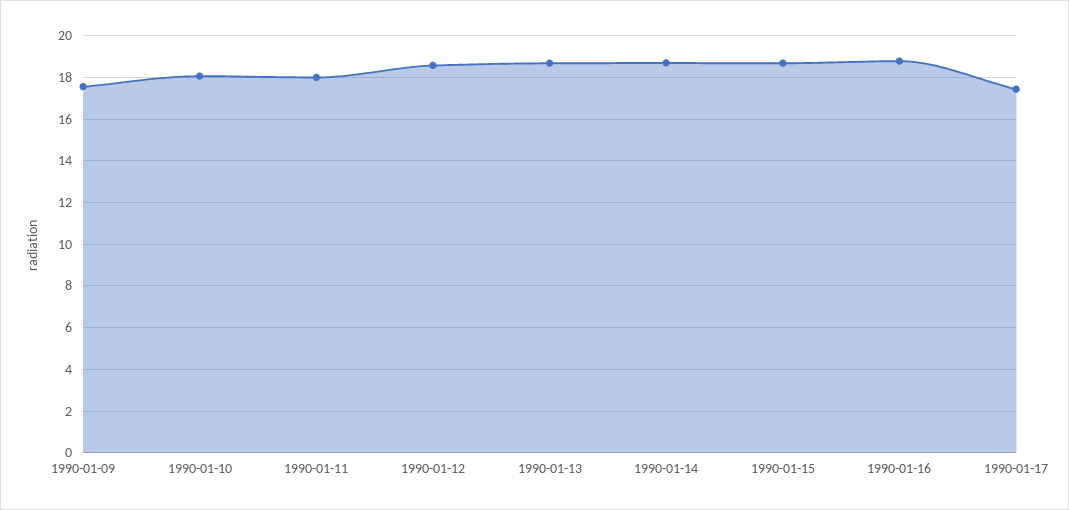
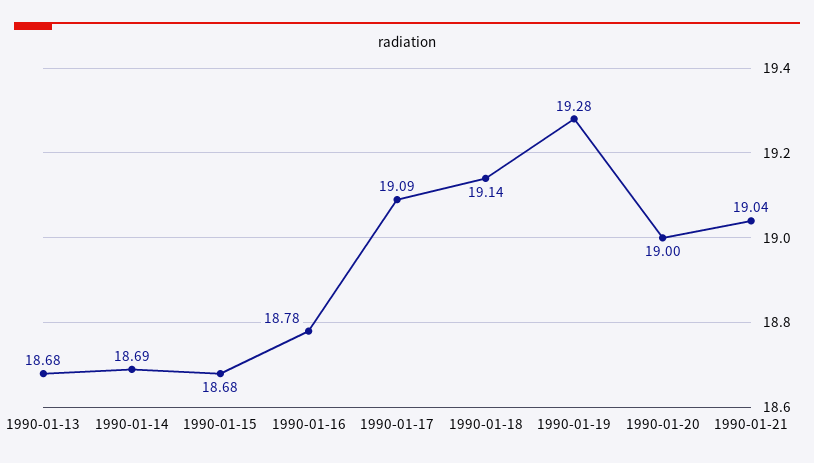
1990-01-09: 17.5 -> none
1990-01-10: 18 -> none
1990-01-11: 18 -> none
1990-01-12: 18.5 -> none
1990-01-17: 17.5 -> 19.09
1990-01-18: none -> 19.14
1990-01-19: none -> 19.28
1990-01-20: none -> 19
1990-01-21: none -> 19.04

